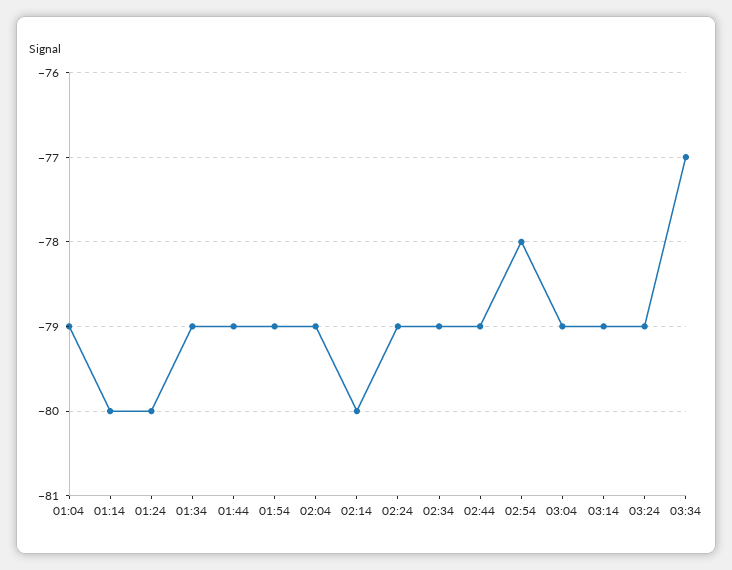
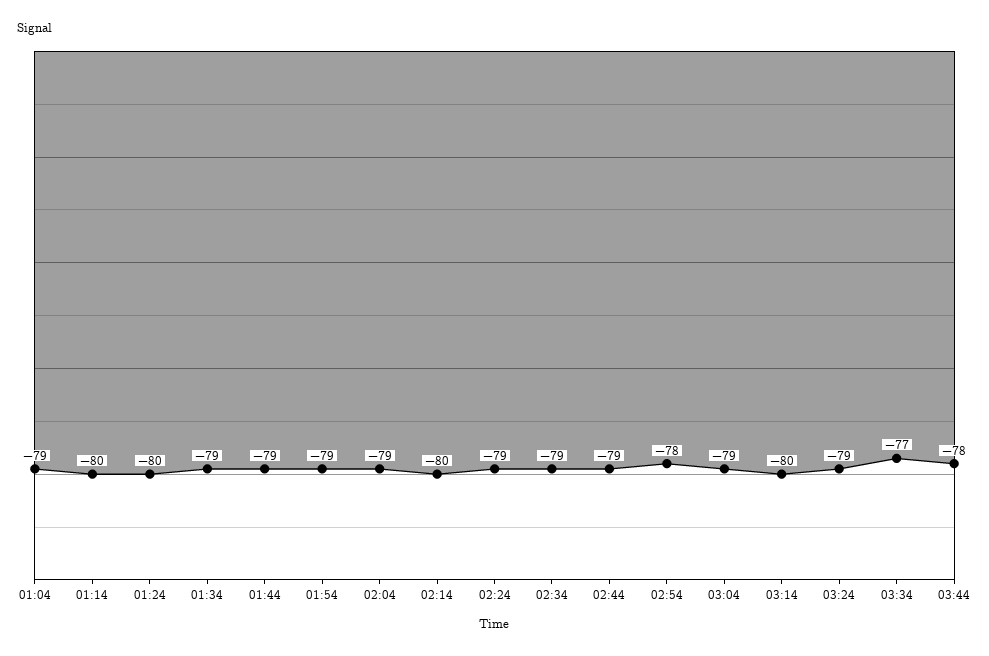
03:14: -79 -> -80
03:44: none -> -78

